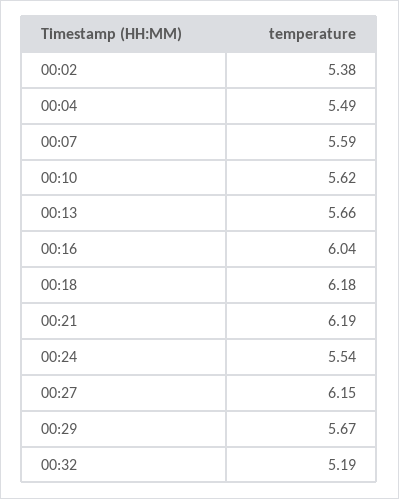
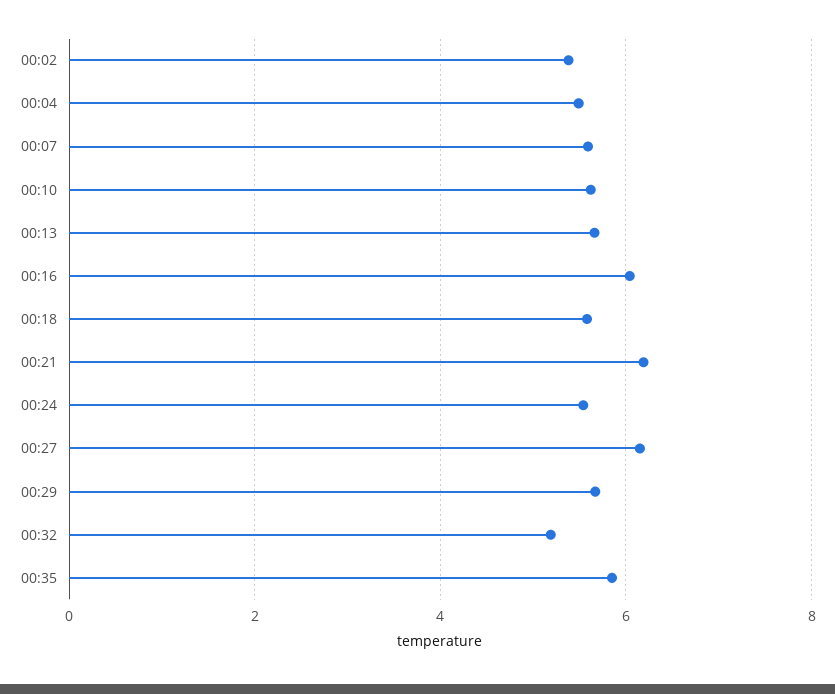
00:18: 6.18 -> 5.6
00:35: none -> 5.8

